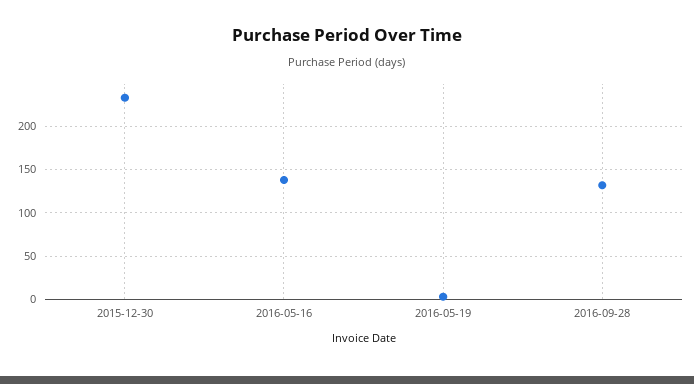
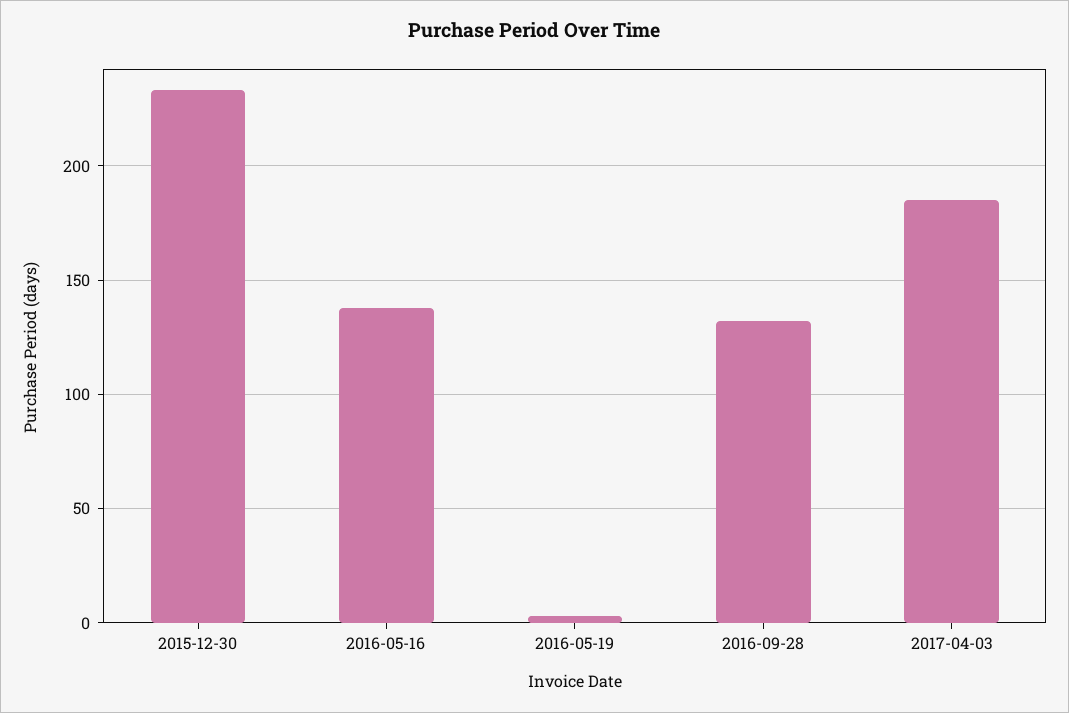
2017-04-03: none -> 185

